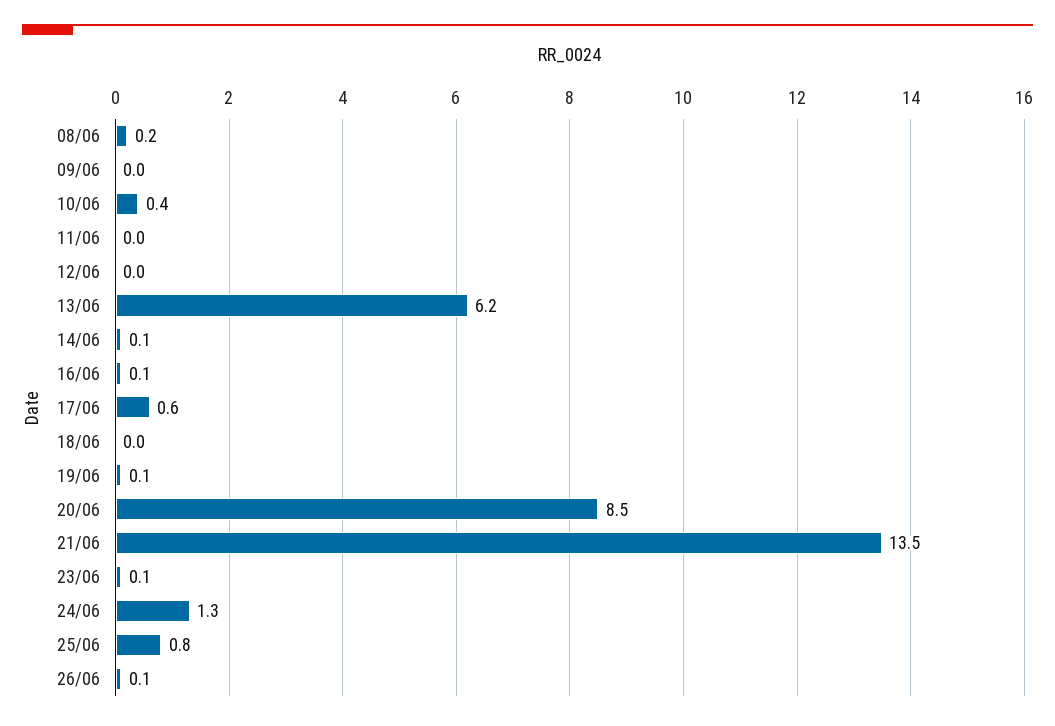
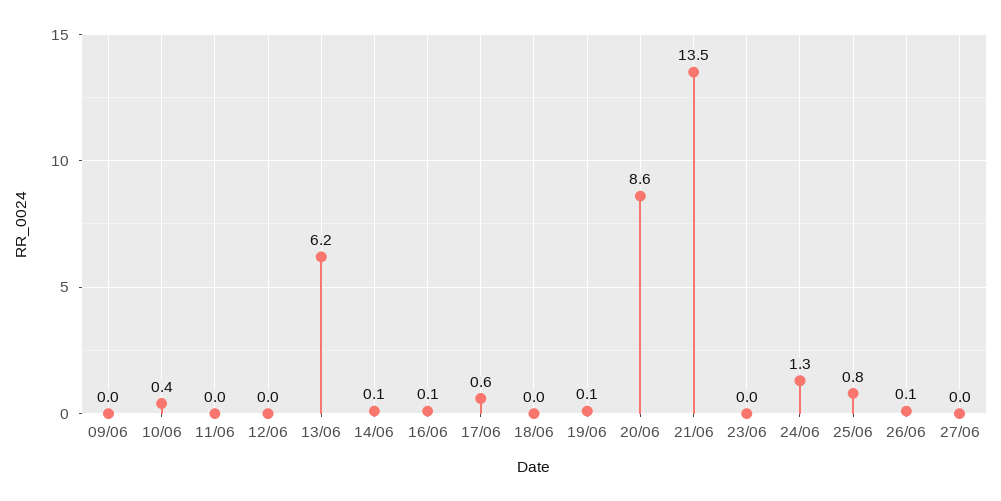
08/06: 0.2 -> none
20/06: 8.5 -> 8.6
23/06: 0.1 -> 0
27/06: none -> 0

